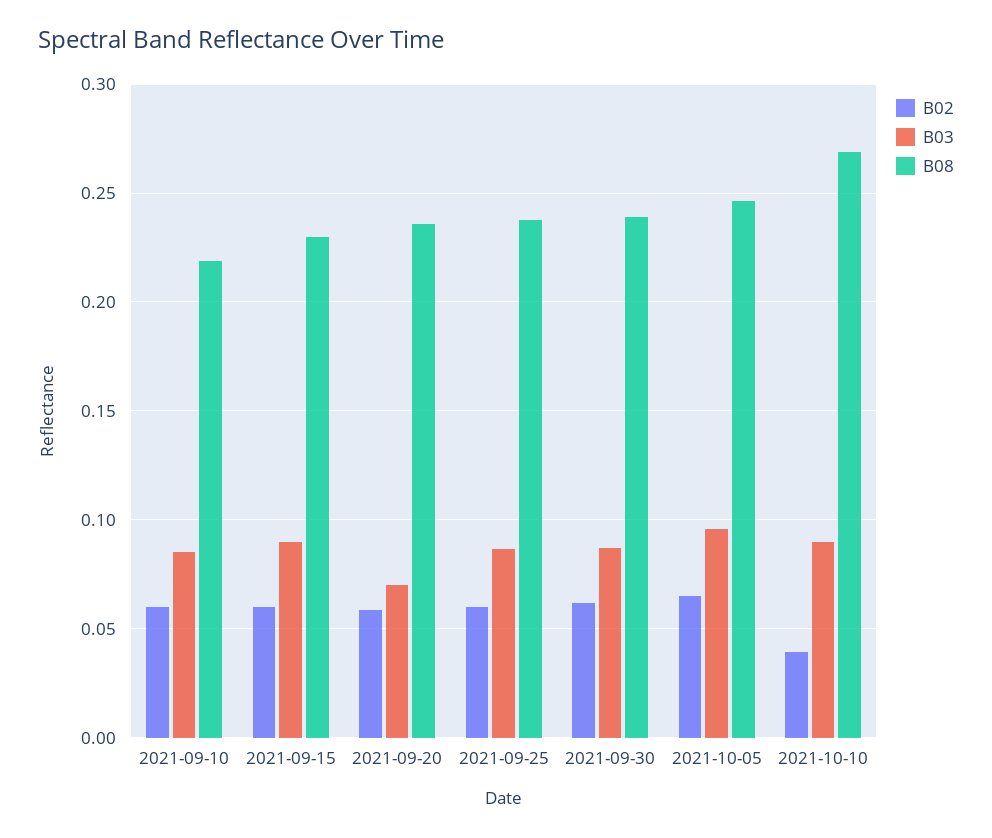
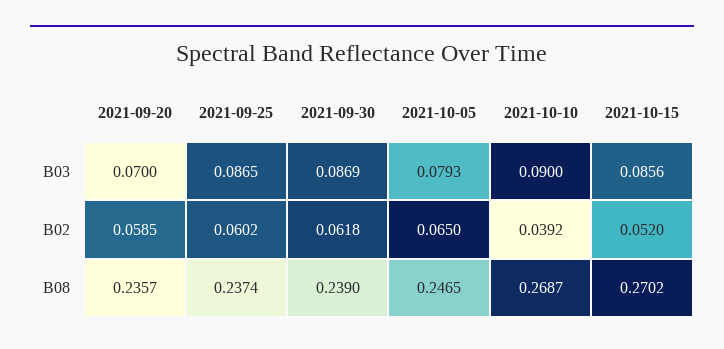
B02, 2021-09-10: 0.06 -> none
B03, 2021-09-10: 0.085 -> none
B08, 2021-09-10: 0.22 -> none
B02, 2021-09-15: 0.06 -> none
B03, 2021-09-15: 0.09 -> none
B08, 2021-09-15: 0.23 -> none
B03, 2021-10-05: 0.095 -> 0.0793
B03, 2021-10-15: none -> 0.0856
B02, 2021-10-15: none -> 0.052
B08, 2021-10-15: none -> 0.2702

